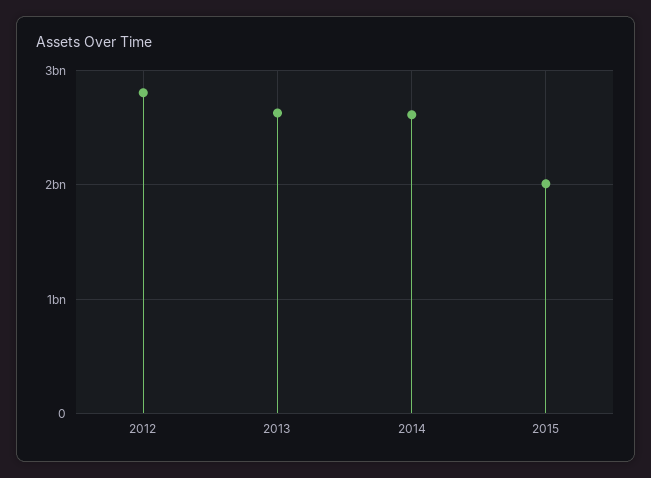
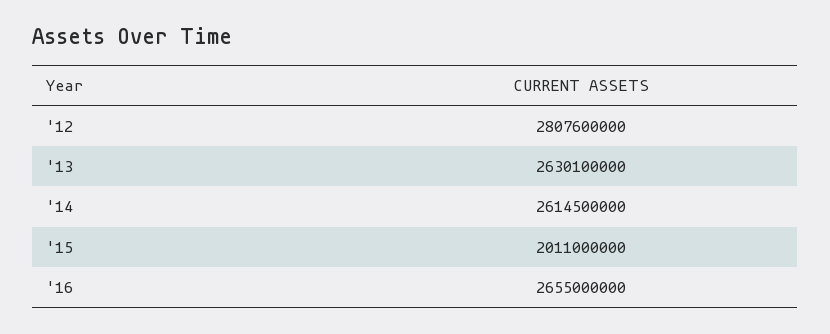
'16: none -> 2655000000

